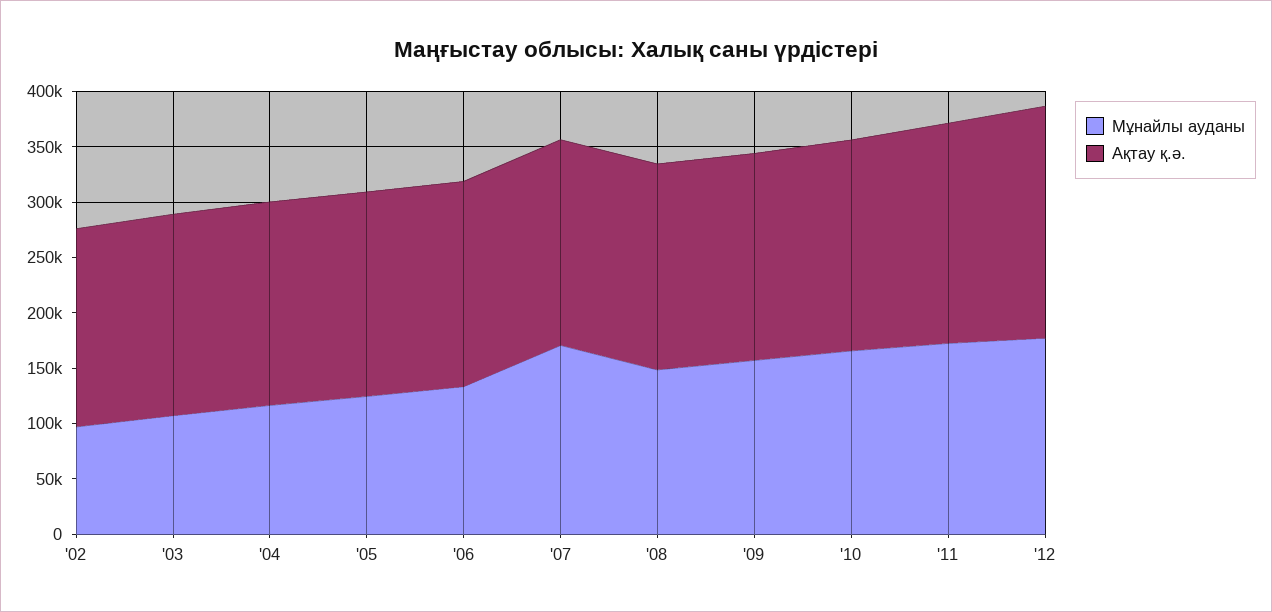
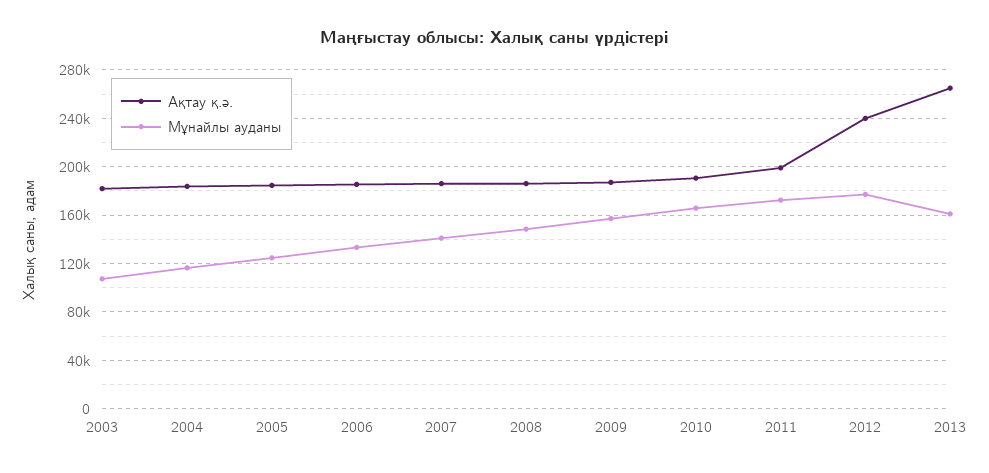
Мұнайлы ауданы, '02: 100000 -> none
Ақтау қ.ә., '02: 180000 -> none
Мұнайлы ауданы, '07: 170000 -> 140000
Ақтау қ.ә., '12: 210000 -> 240000
Ақтау қ.ә., 2013: none -> 265000
Мұнайлы ауданы, 2013: none -> 160000

